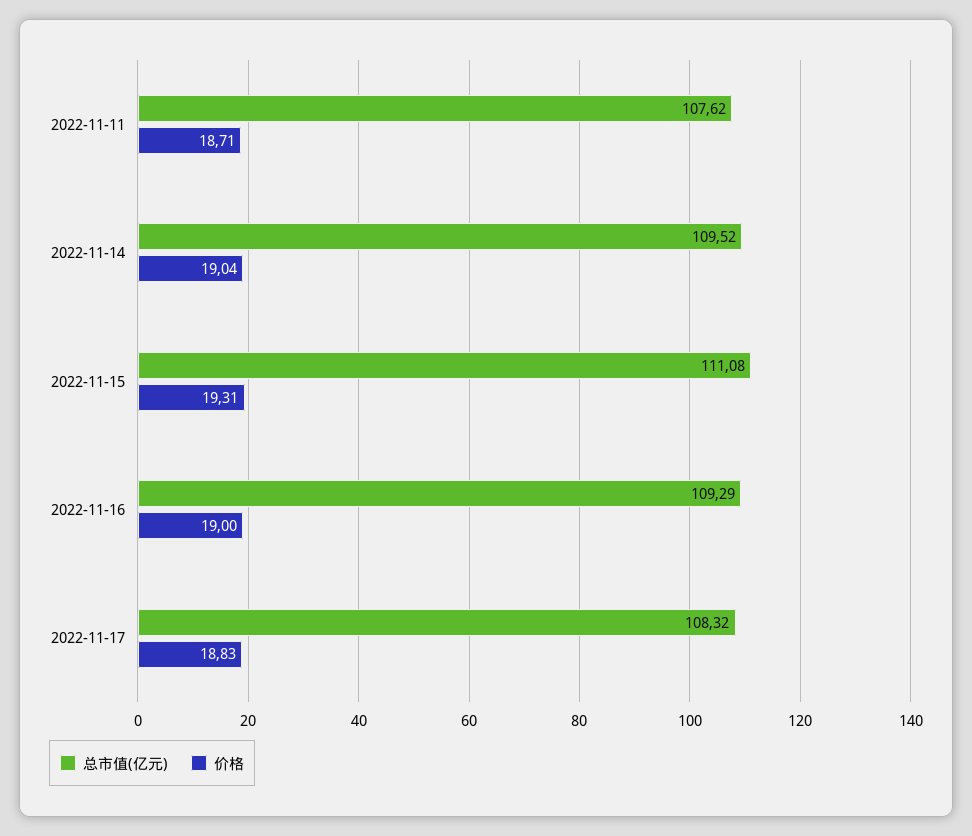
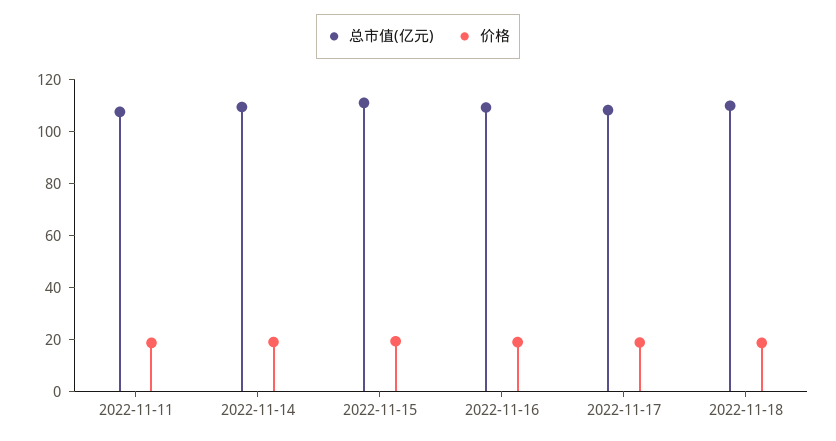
总市值(亿元), 2022-11-18: none -> 110
价格, 2022-11-18: none -> 20

